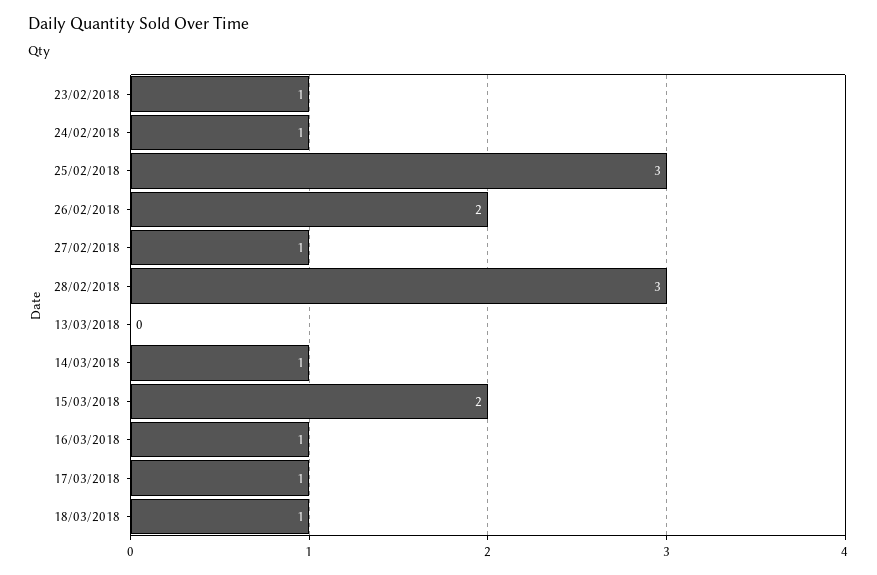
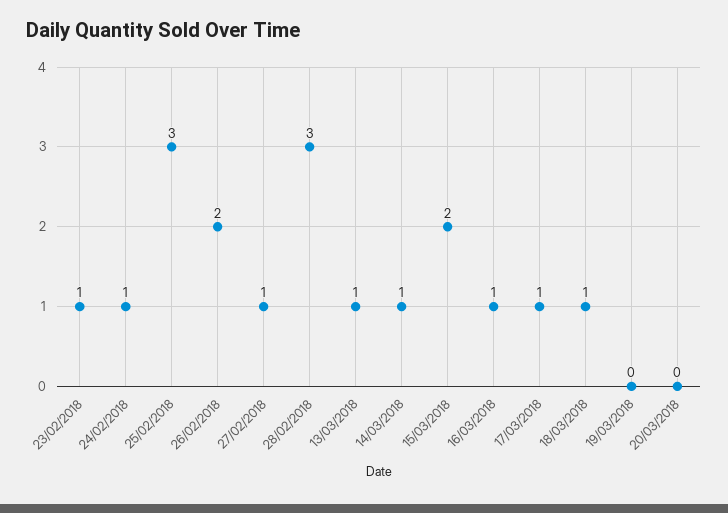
13/03/2018: 0 -> 1
19/03/2018: none -> 0
20/03/2018: none -> 0

